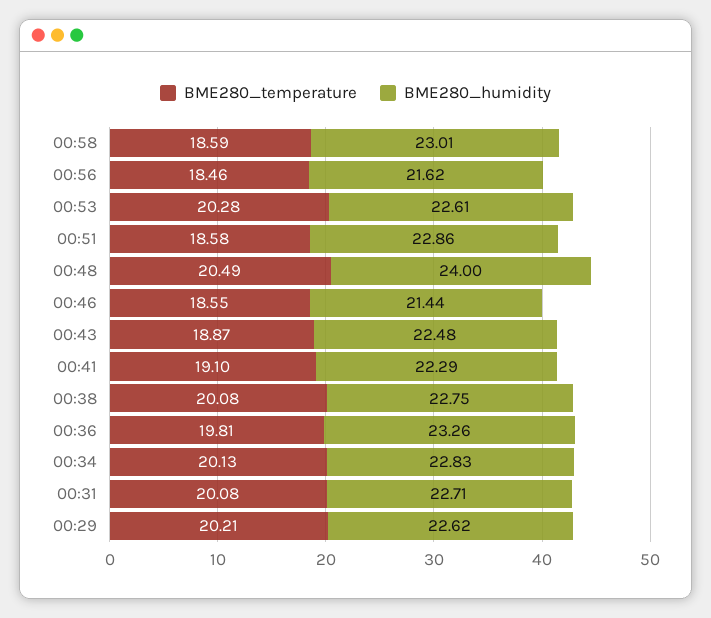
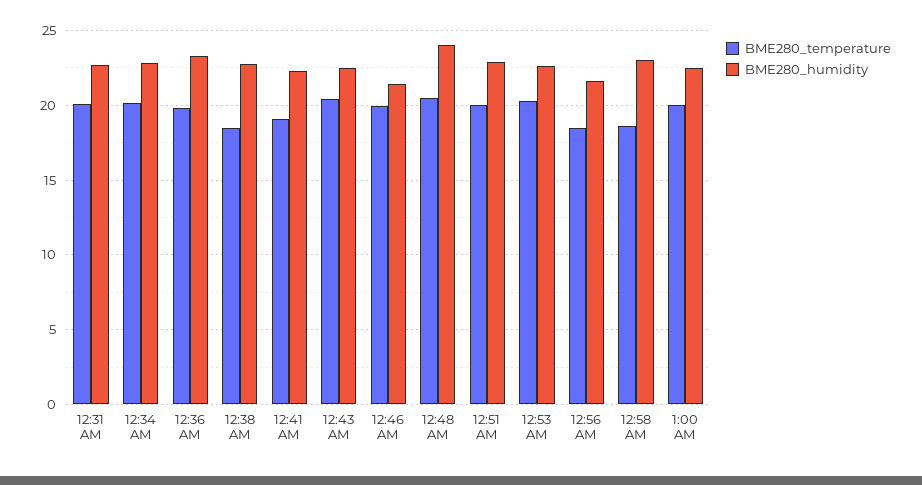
BME280_temperature, 00:51: 18.58 -> 20
BME280_temperature, 00:46: 18.55 -> 20
BME280_temperature, 00:43: 18.87 -> 20.5
BME280_temperature, 00:38: 20.08 -> 18.5
BME280_temperature, 00:29: 20.21 -> none
BME280_humidity, 00:29: 22.62 -> none
BME280_temperature, 1:00 AM: none -> 20
BME280_humidity, 1:00 AM: none -> 22.5

